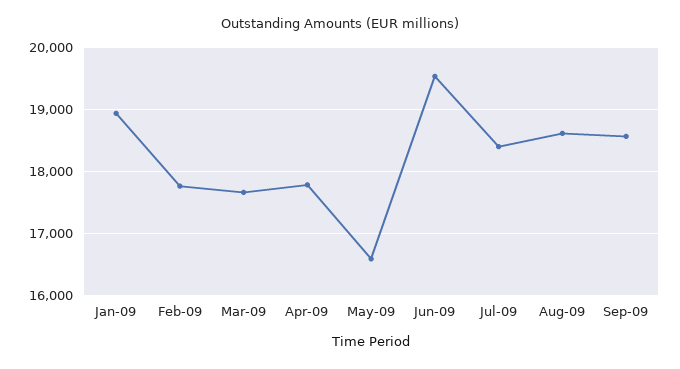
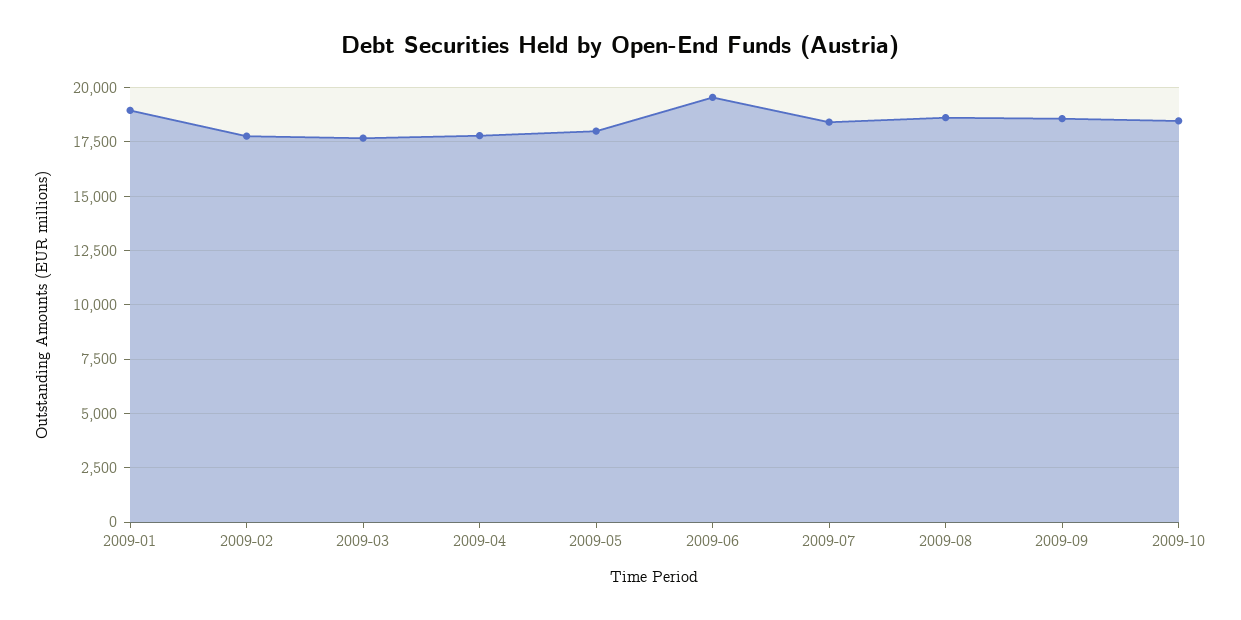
May-09: 16600 -> 18000
2009-10: none -> 18500

